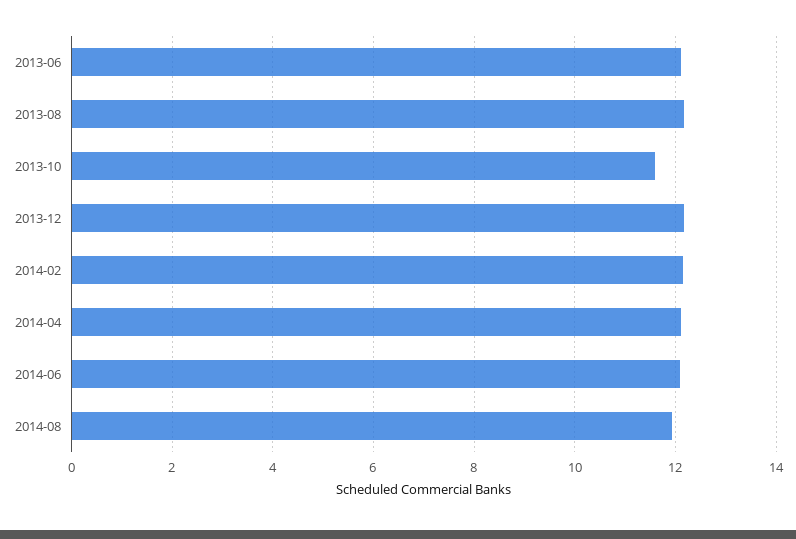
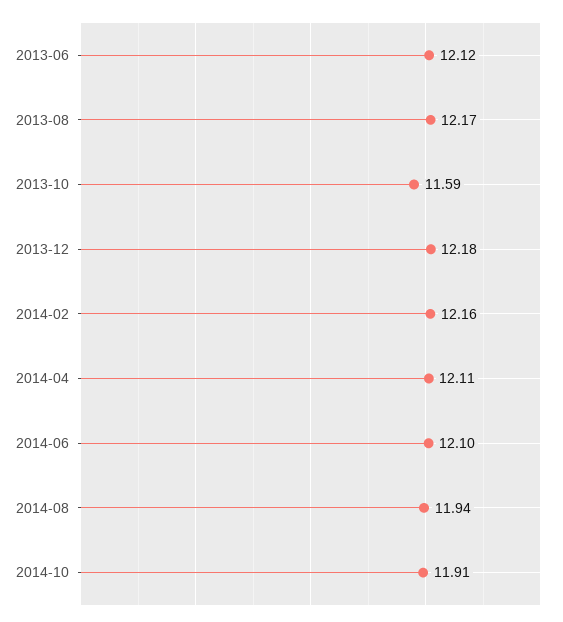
2014-10: none -> 11.91

